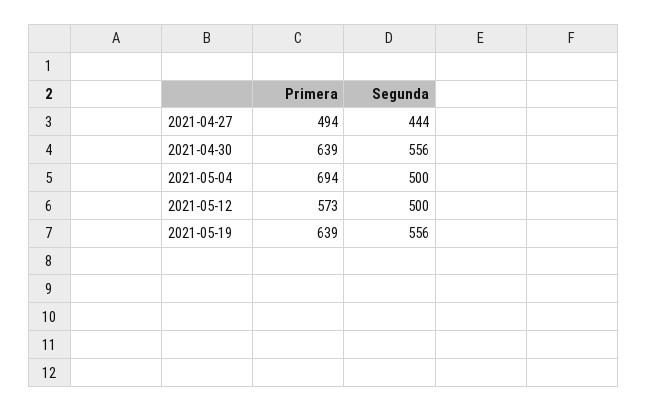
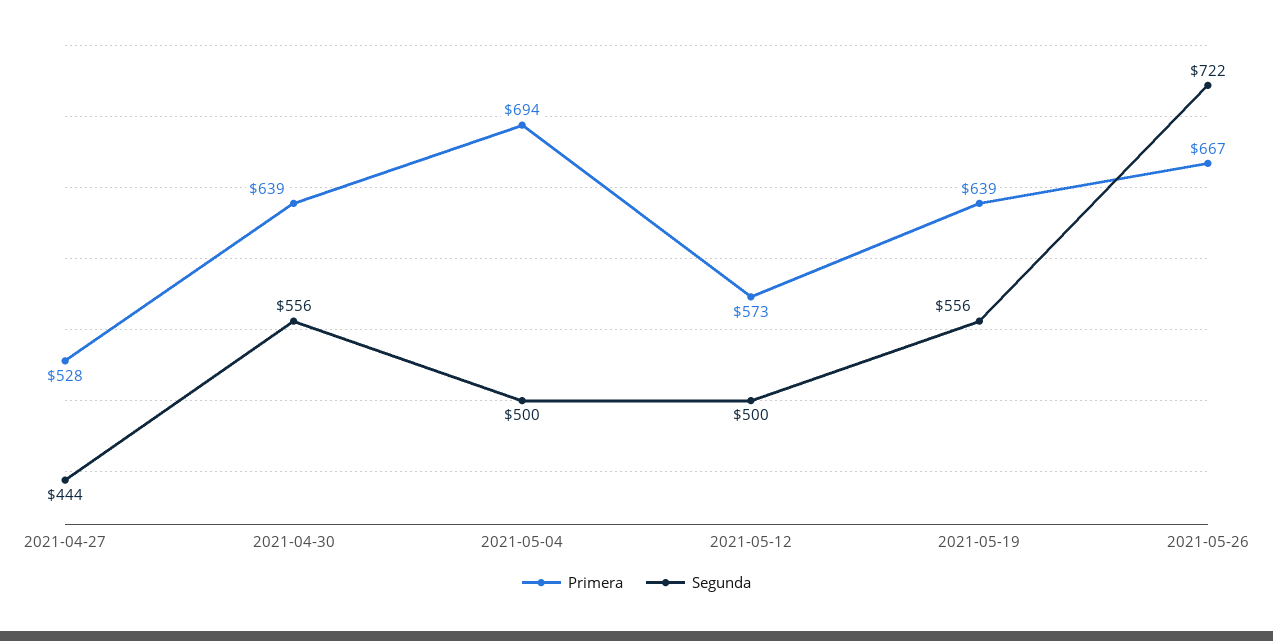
Primera, 2021-04-27: 494 -> 528
Primera, 2021-05-26: none -> 667
Segunda, 2021-05-26: none -> 722

